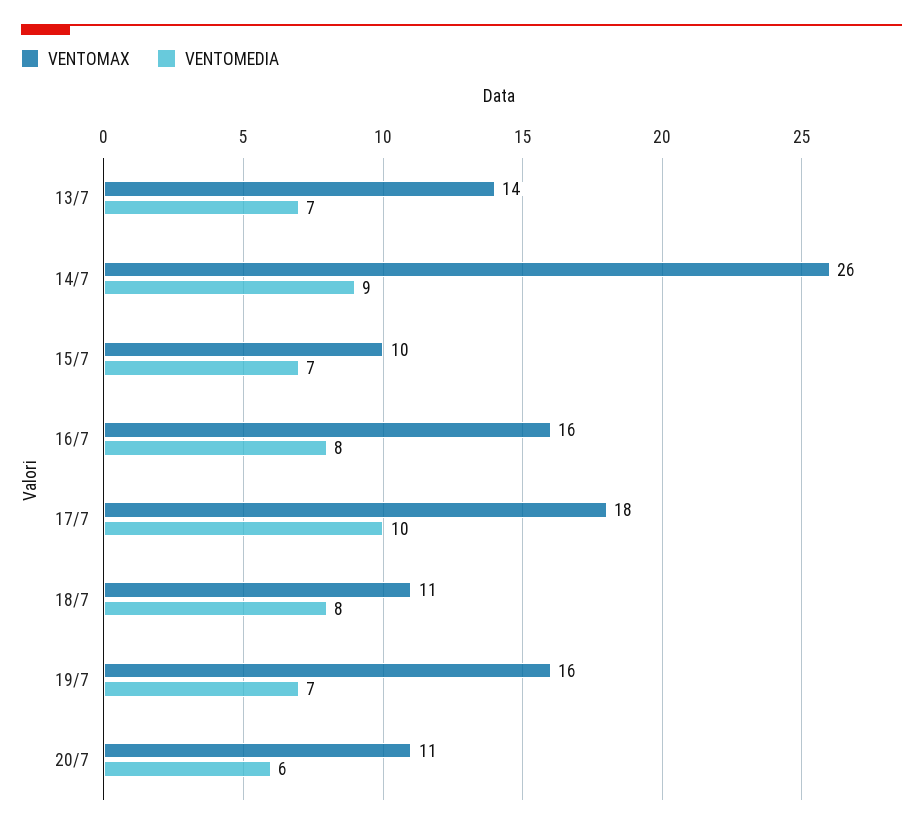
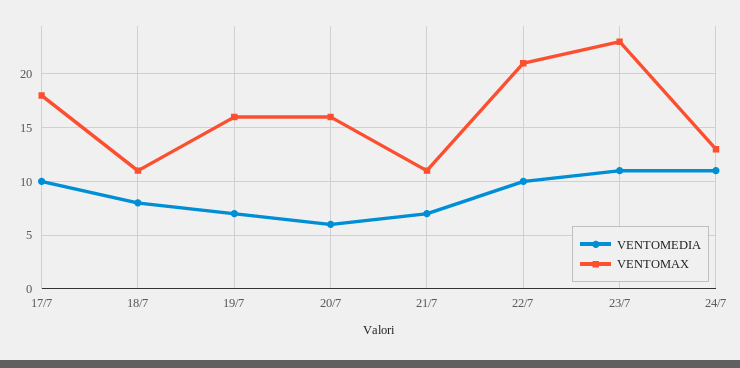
VENTOMAX, 13/7: 14 -> none
VENTOMEDIA, 13/7: 7 -> none
VENTOMAX, 14/7: 26 -> none
VENTOMEDIA, 14/7: 9 -> none
VENTOMAX, 15/7: 10 -> none
VENTOMEDIA, 15/7: 7 -> none
VENTOMAX, 16/7: 16 -> none
VENTOMEDIA, 16/7: 8 -> none
VENTOMAX, 20/7: 11 -> 16
VENTOMEDIA, 21/7: none -> 7
VENTOMAX, 21/7: none -> 11
VENTOMEDIA, 22/7: none -> 10
VENTOMAX, 22/7: none -> 21
VENTOMEDIA, 23/7: none -> 11
VENTOMAX, 23/7: none -> 23
VENTOMEDIA, 24/7: none -> 11
VENTOMAX, 24/7: none -> 13

